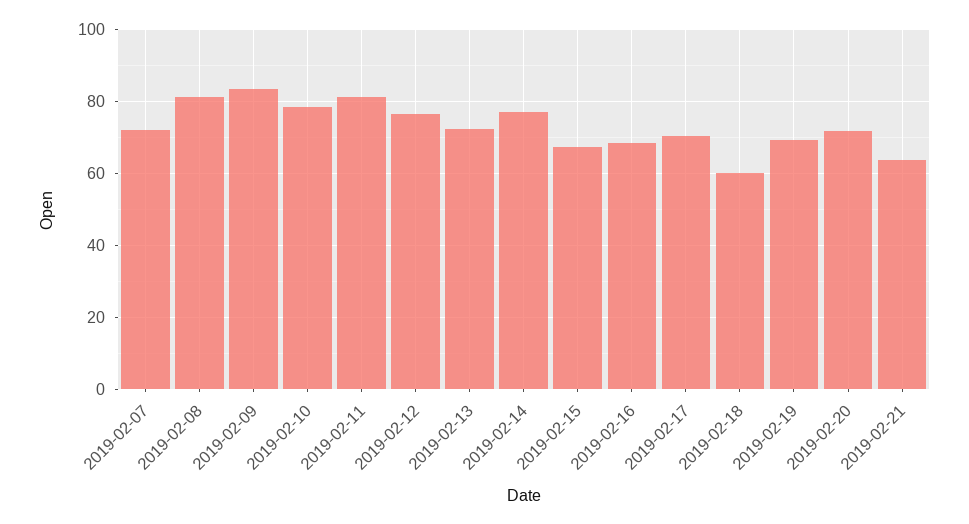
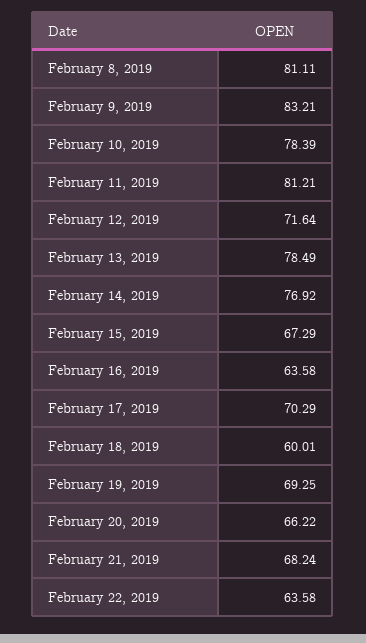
2019-02-07: 72 -> none
2019-02-12: 76 -> 71.64
2019-02-13: 72 -> 78.49
2019-02-16: 68 -> 63.58
2019-02-20: 72 -> 66.22
2019-02-21: 64 -> 68.24
February 22, 2019: none -> 63.58

